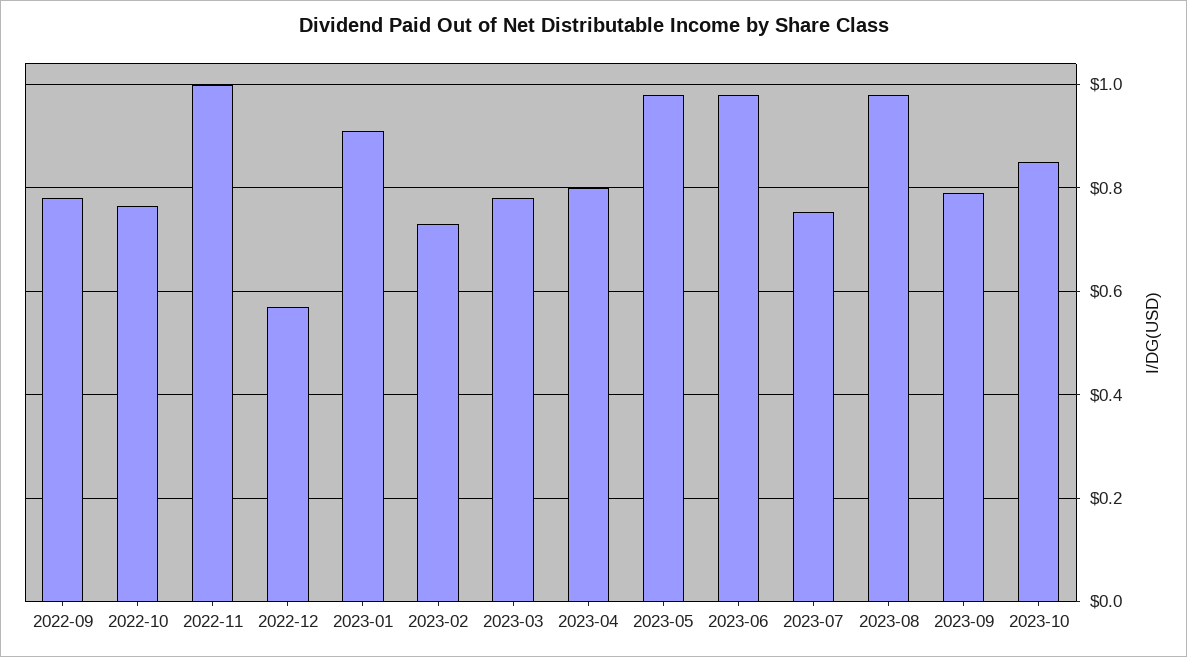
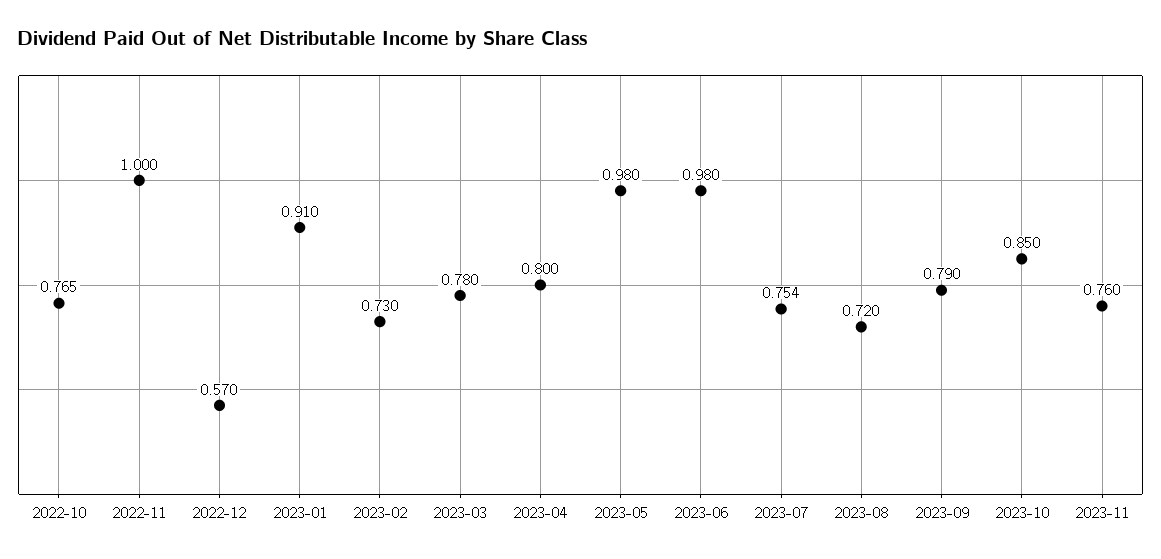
2022-09: 0.78 -> none
2023-08: 0.98 -> 0.72
2023-11: none -> 0.76

